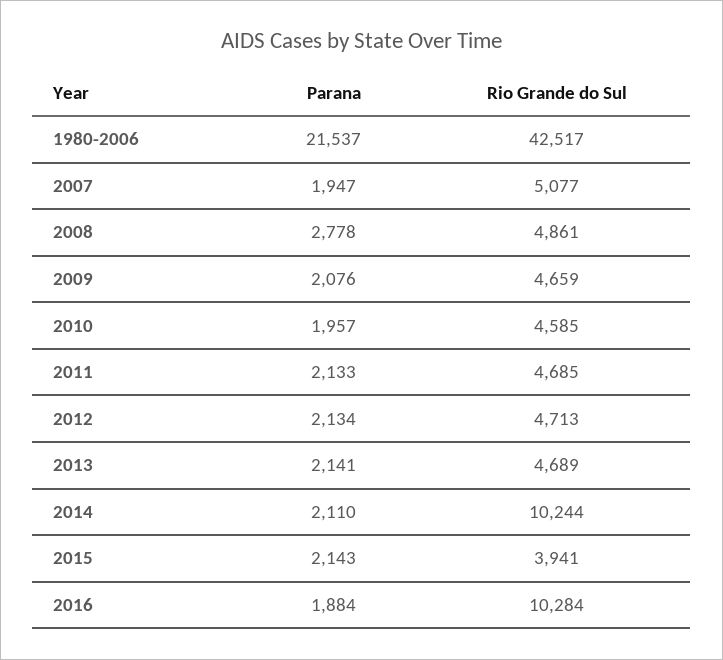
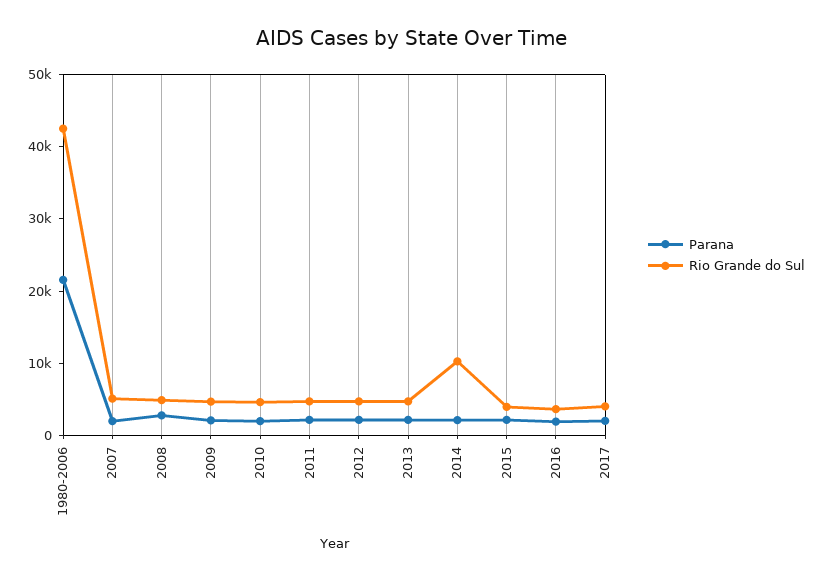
Rio Grande do Sul, 2016: 10284 -> 4000
Parana, 2017: none -> 2000
Rio Grande do Sul, 2017: none -> 4000

